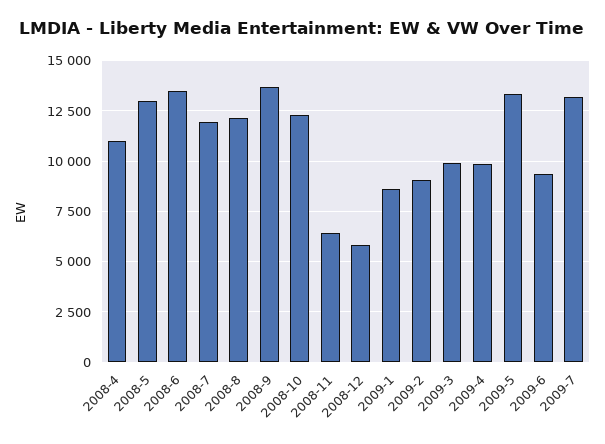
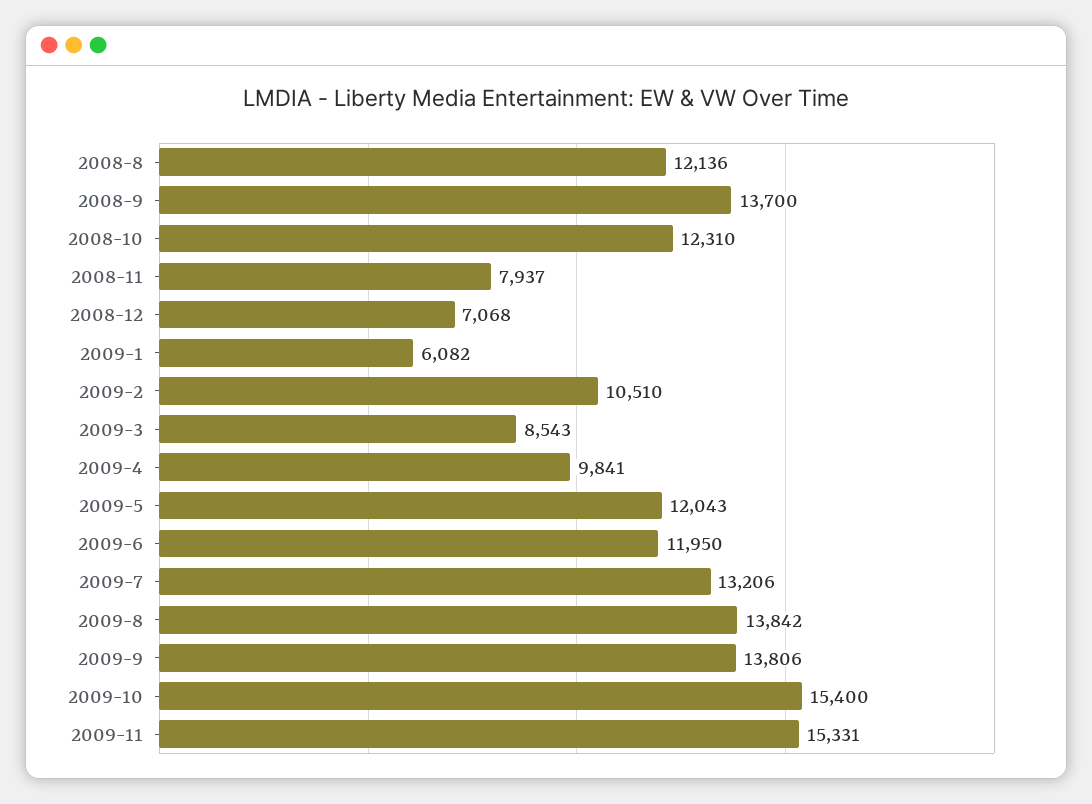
2008-4: 11000 -> none
2008-5: 13000 -> none
2008-6: 13500 -> none
2008-7: 12000 -> none
2008-11: 6500 -> 7937
2008-12: 6000 -> 7068
2009-1: 8500 -> 6082
2009-2: 9000 -> 10510
2009-3: 10000 -> 8543
2009-5: 13500 -> 12043
2009-6: 9500 -> 11950
2009-8: none -> 13842
2009-9: none -> 13806
2009-10: none -> 15400
2009-11: none -> 15331

